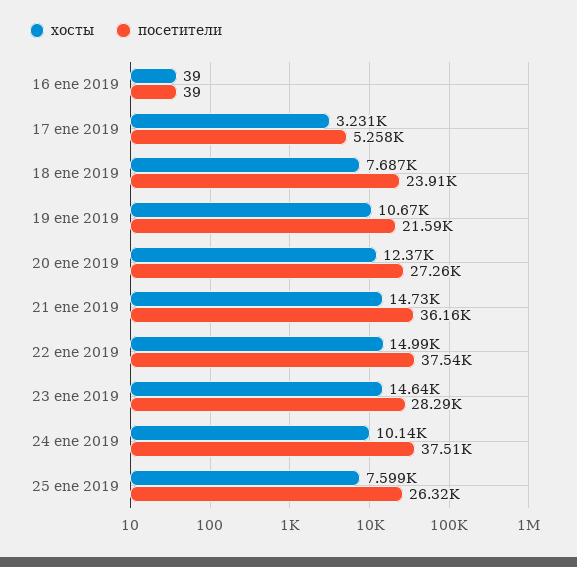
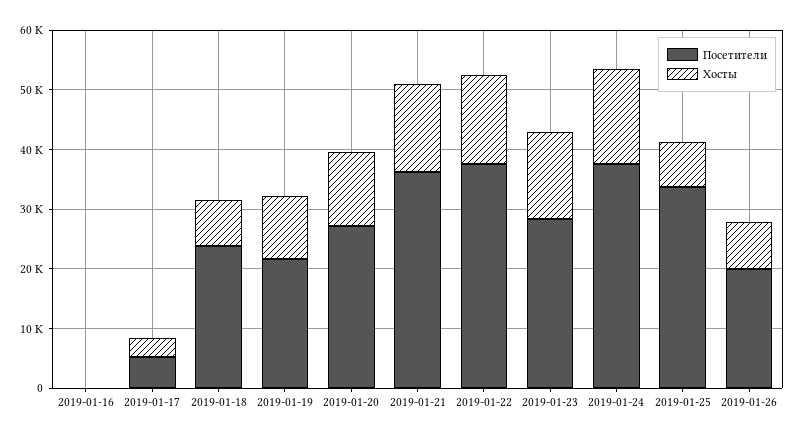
хосты, 24 ene 2019: 10140 -> 16000
посетители, 25 ene 2019: 26320 -> 34000
посетители, 2019-01-26: none -> 20000
хосты, 2019-01-26: none -> 8000

